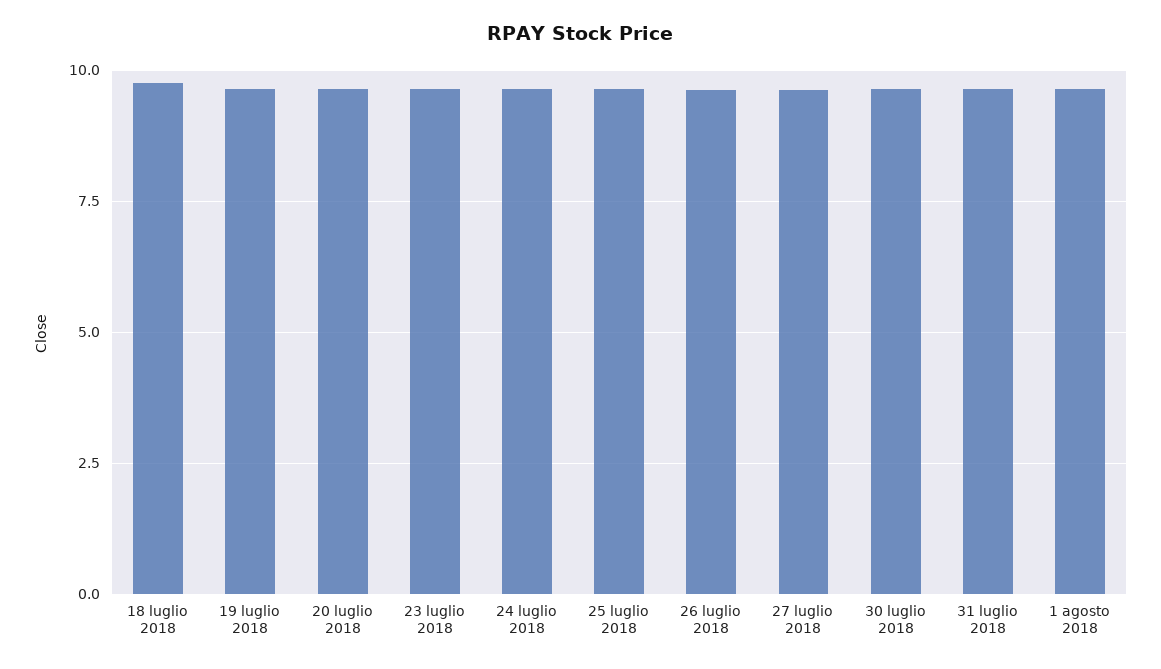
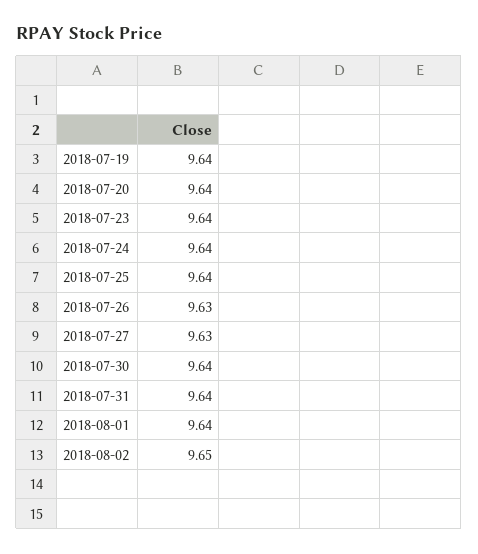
18 luglio 2018: 9.75 -> none
2018-08-02: none -> 9.65

